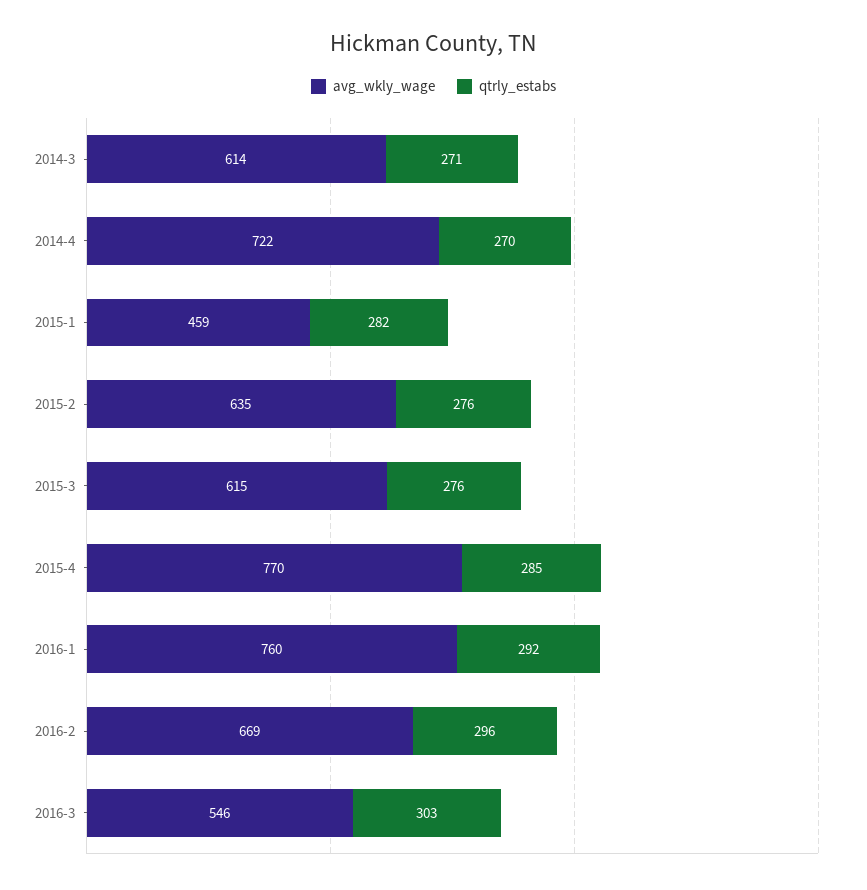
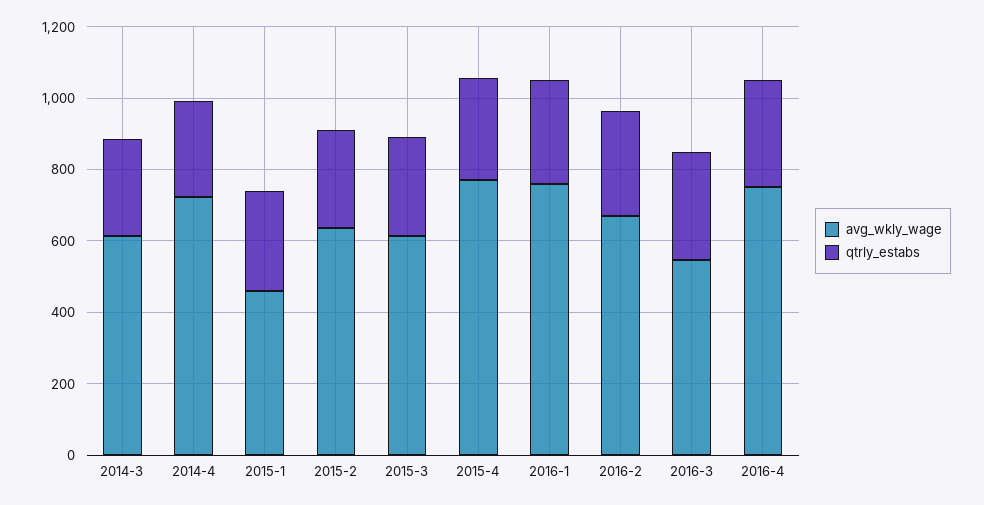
avg_wkly_wage, 2016-4: none -> 750
qtrly_estabs, 2016-4: none -> 300

